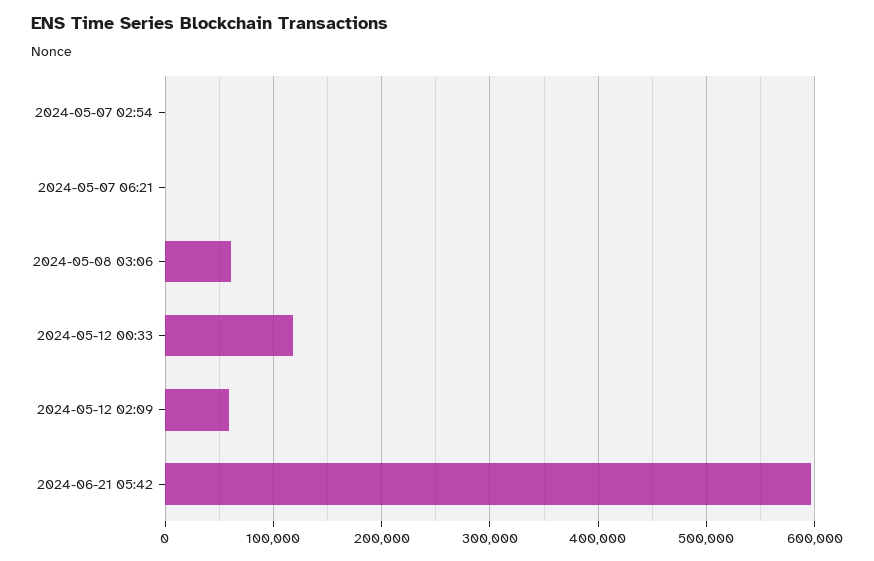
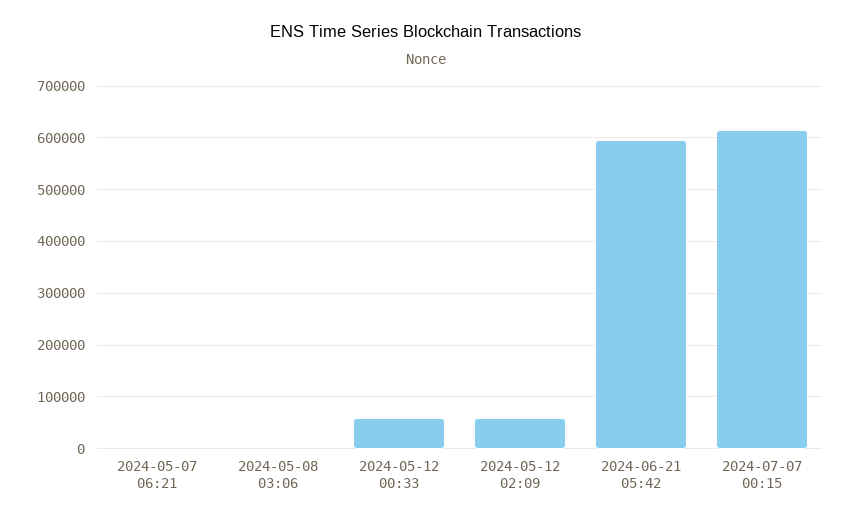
2024-05-07 02:54: 0 -> none
2024-05-08 03:06: 60000 -> 0
2024-05-12 00:33: 120000 -> 60000
2024-07-07 00:15: none -> 620000

